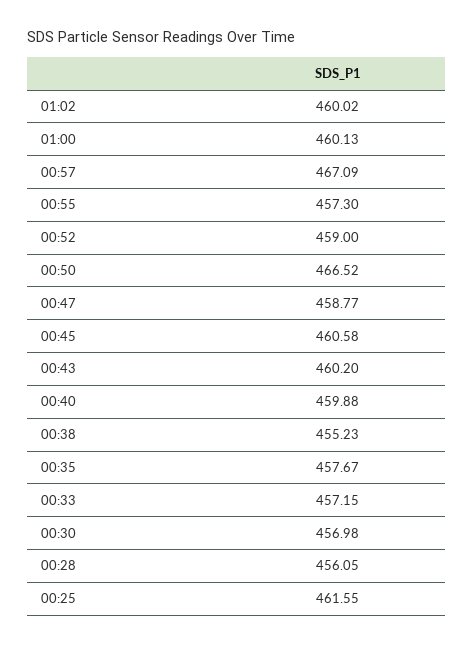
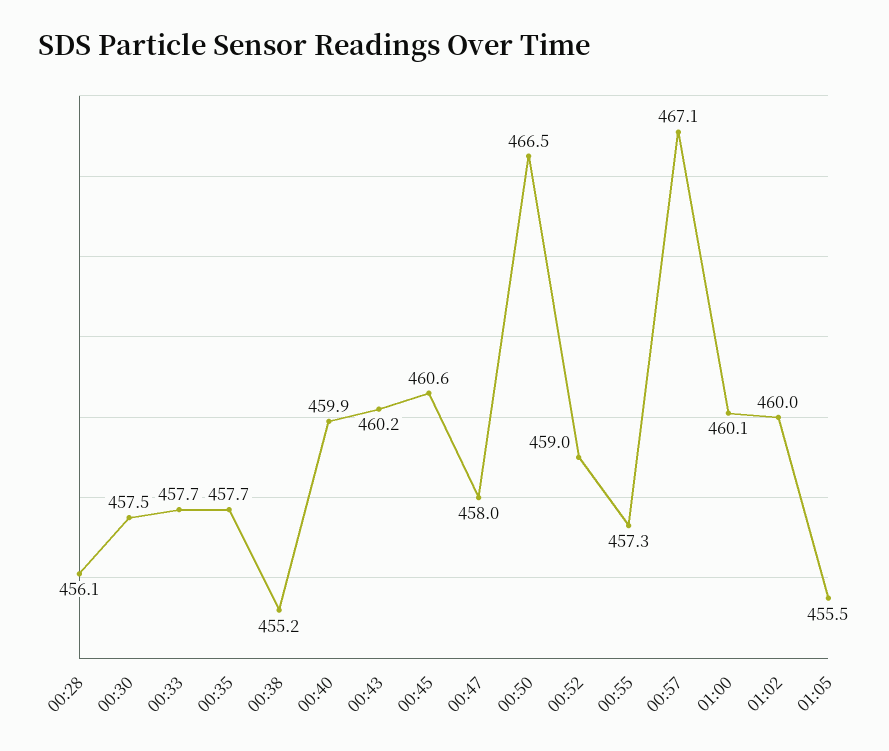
00:47: 458.77 -> 458
00:33: 457.15 -> 457.7
00:30: 456.98 -> 457.5
00:25: 461.55 -> none
01:05: none -> 455.5

